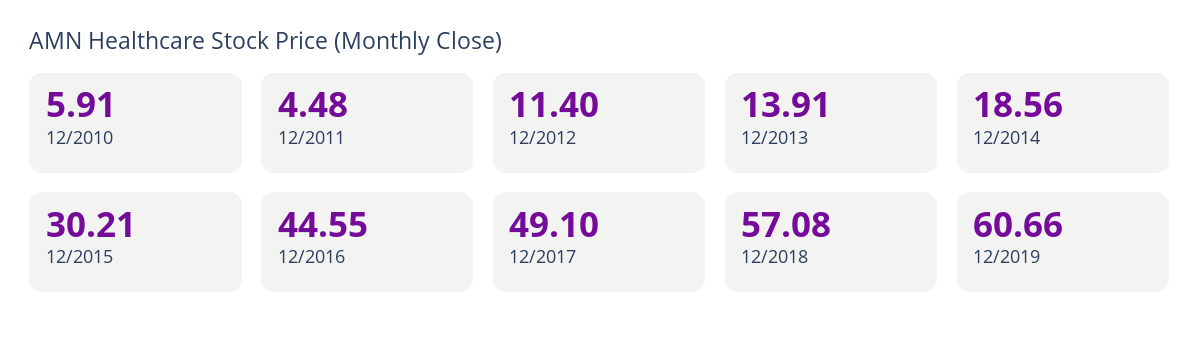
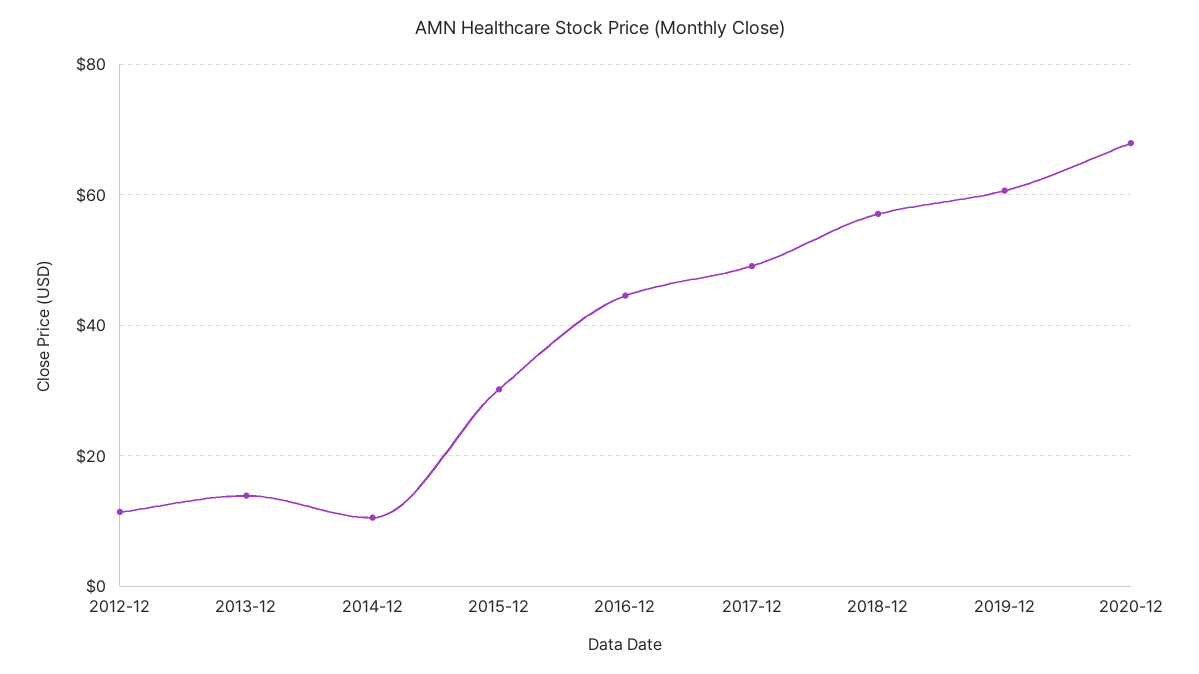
12/2010: 5.91 -> none
12/2011: 4.48 -> none
12/2014: 18.56 -> 10
2020-12: none -> 68

